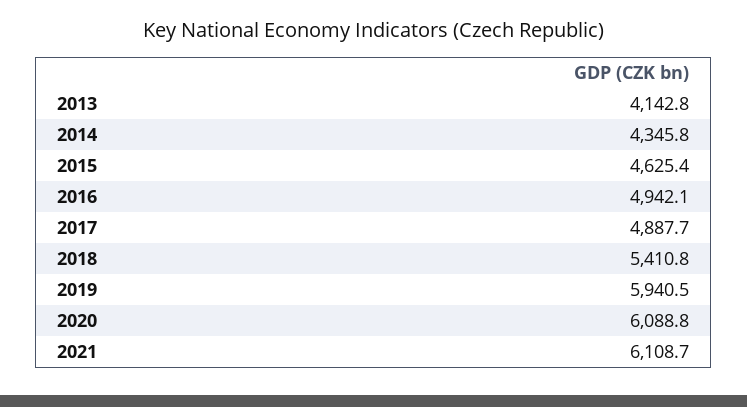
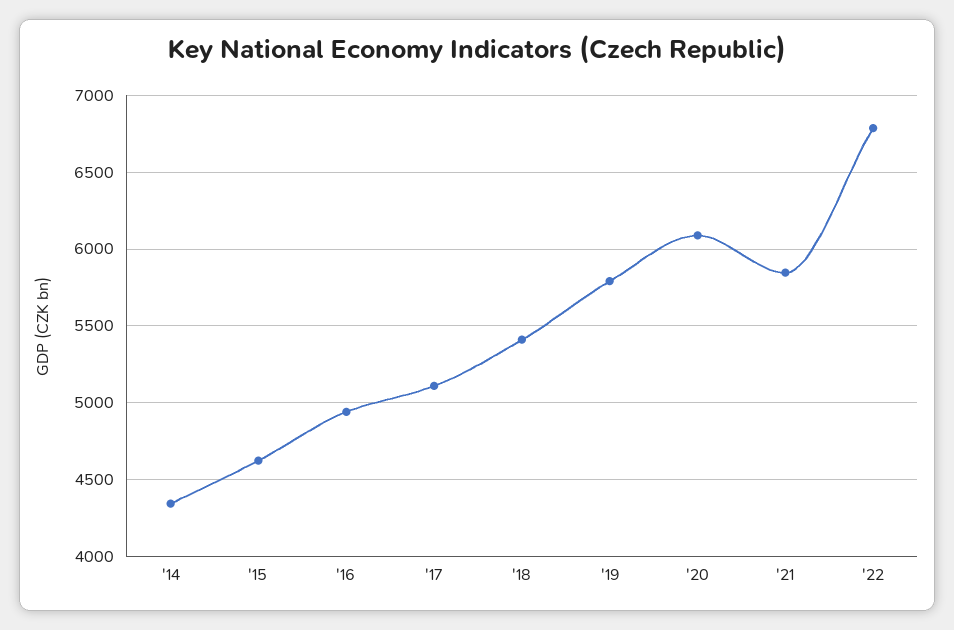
2013: 4142.8 -> none
2017: 4887.7 -> 5100
2019: 5940.5 -> 5800
2021: 6108.7 -> 5850
'22: none -> 6800

